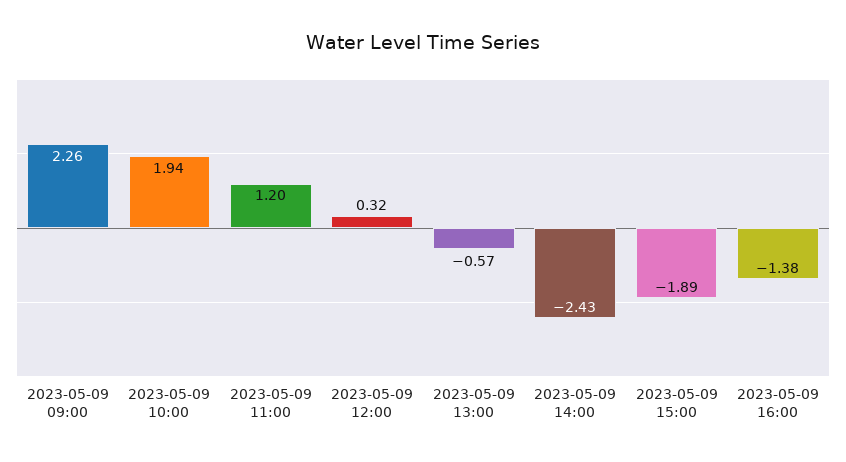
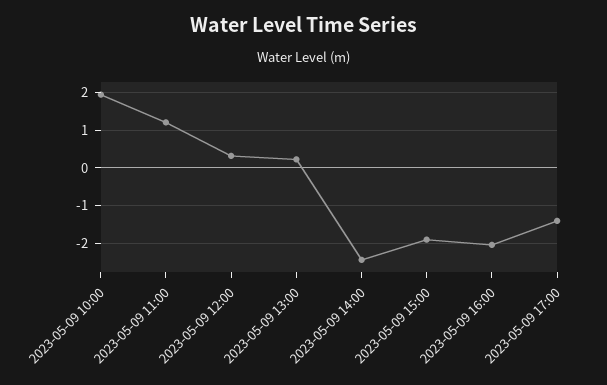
2023-05-09 09:00: 2.26 -> none
2023-05-09 13:00: -0.57 -> 0.2
2023-05-09 16:00: -1.38 -> -2
2023-05-09 17:00: none -> -1.4

